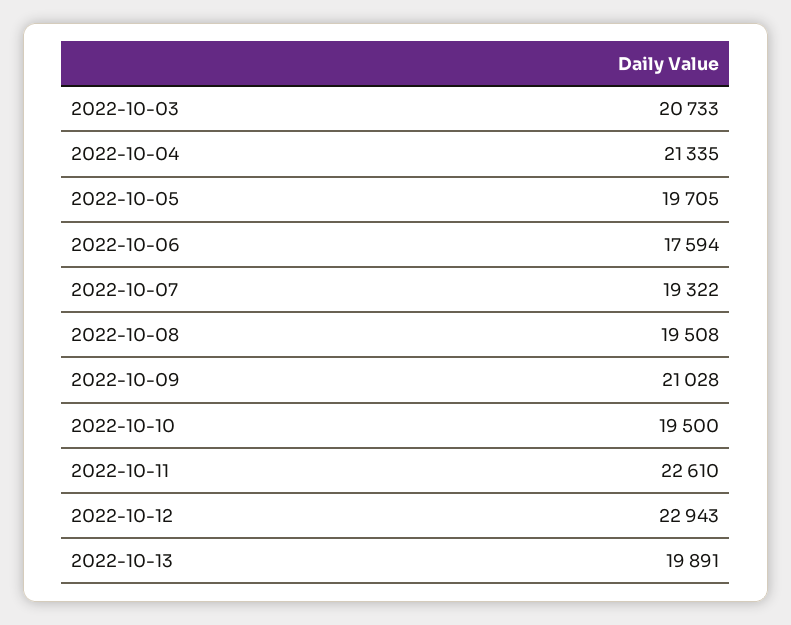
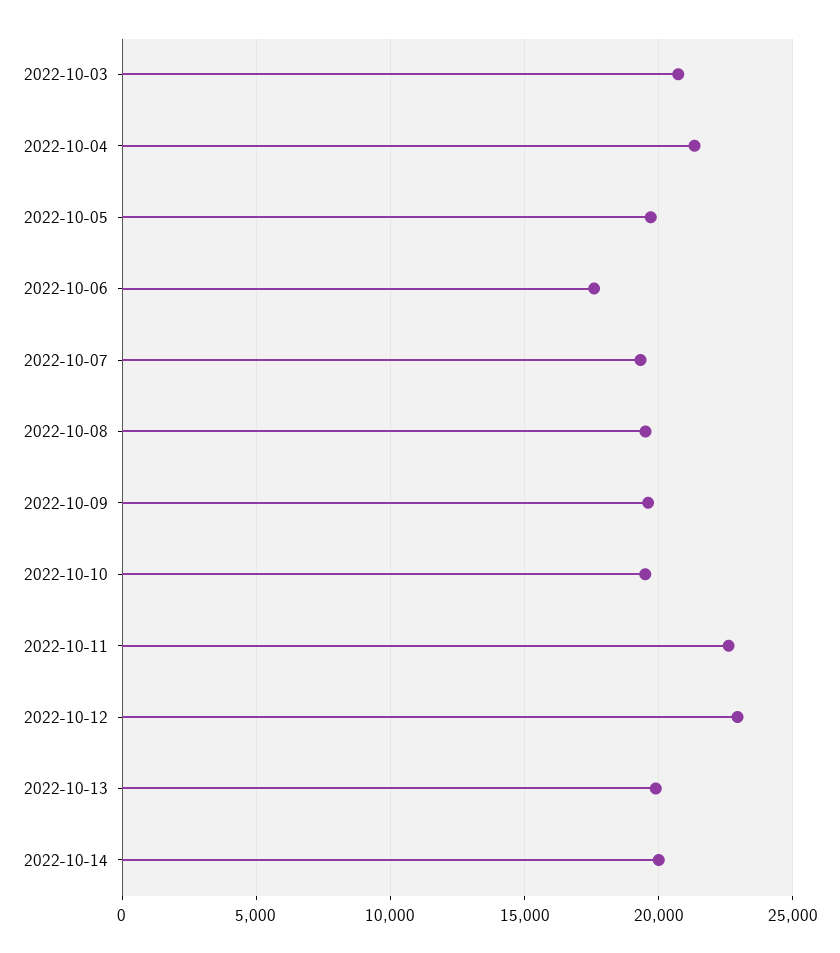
2022-10-09: 21028 -> 19500
2022-10-14: none -> 20000

